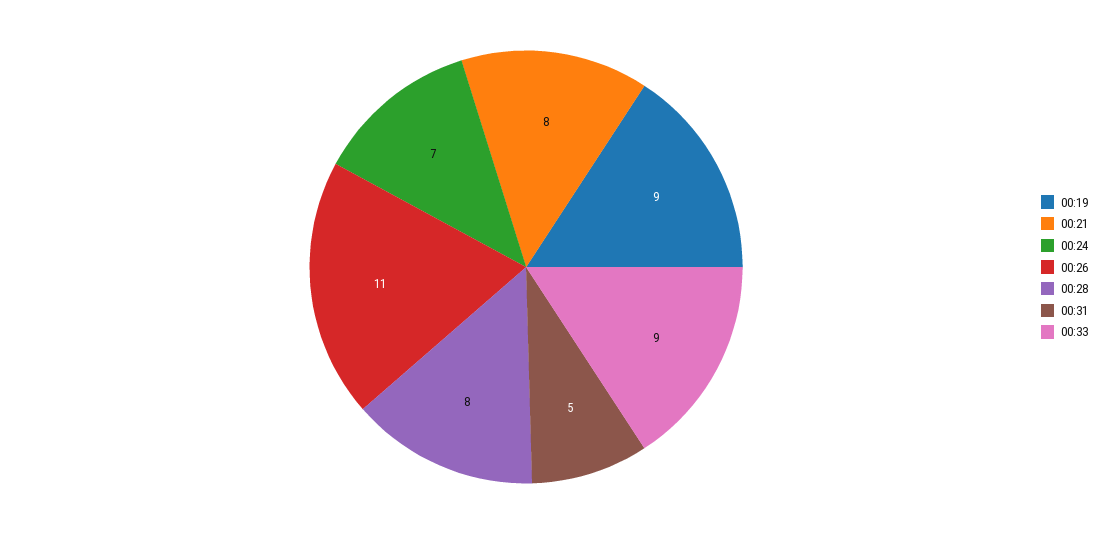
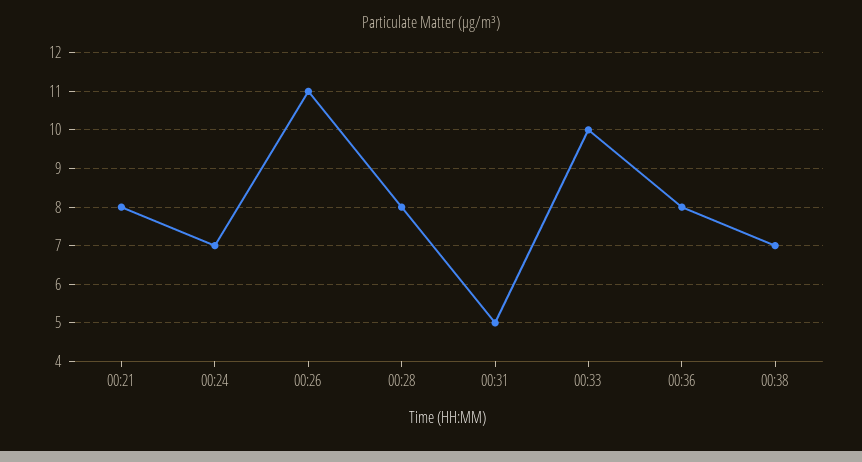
00:19: 9 -> none
00:33: 9 -> 10
00:36: none -> 8
00:38: none -> 7

